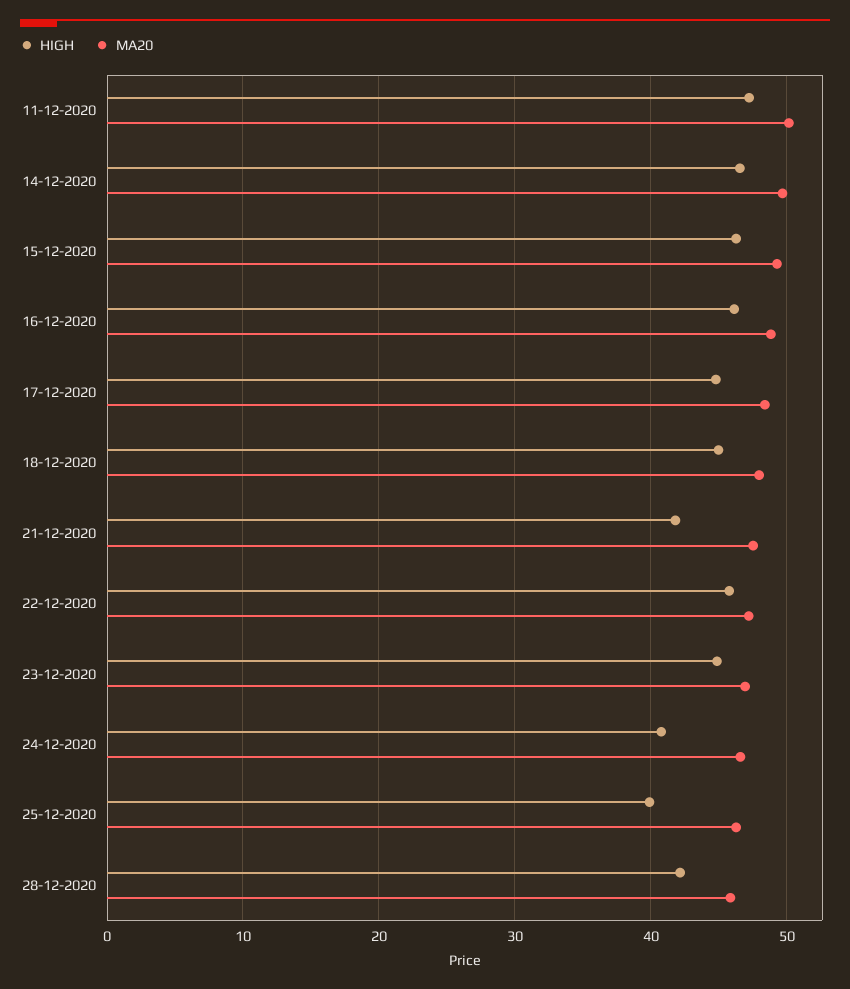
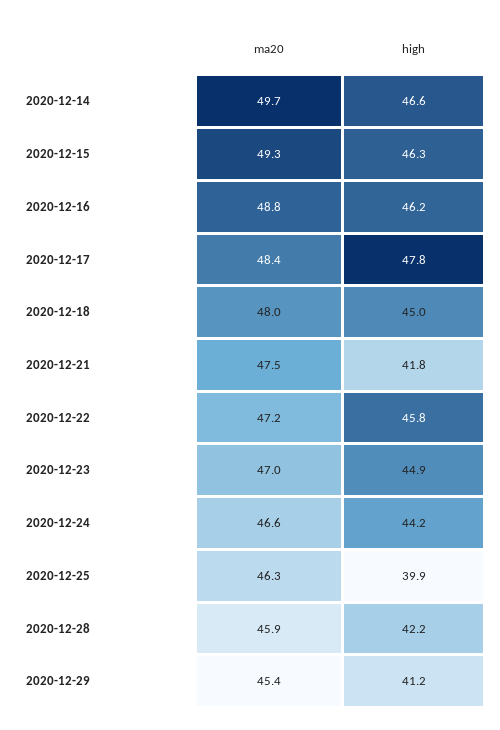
HIGH, 11-12-2020: 47 -> none
MA20, 11-12-2020: 50 -> none
HIGH, 17-12-2020: 45 -> 47.8
HIGH, 24-12-2020: 41 -> 44.2
MA20, 2020-12-29: none -> 45.4
HIGH, 2020-12-29: none -> 41.2

